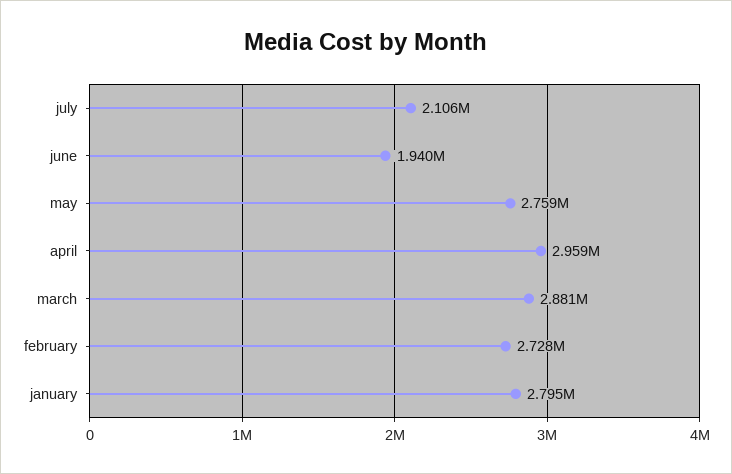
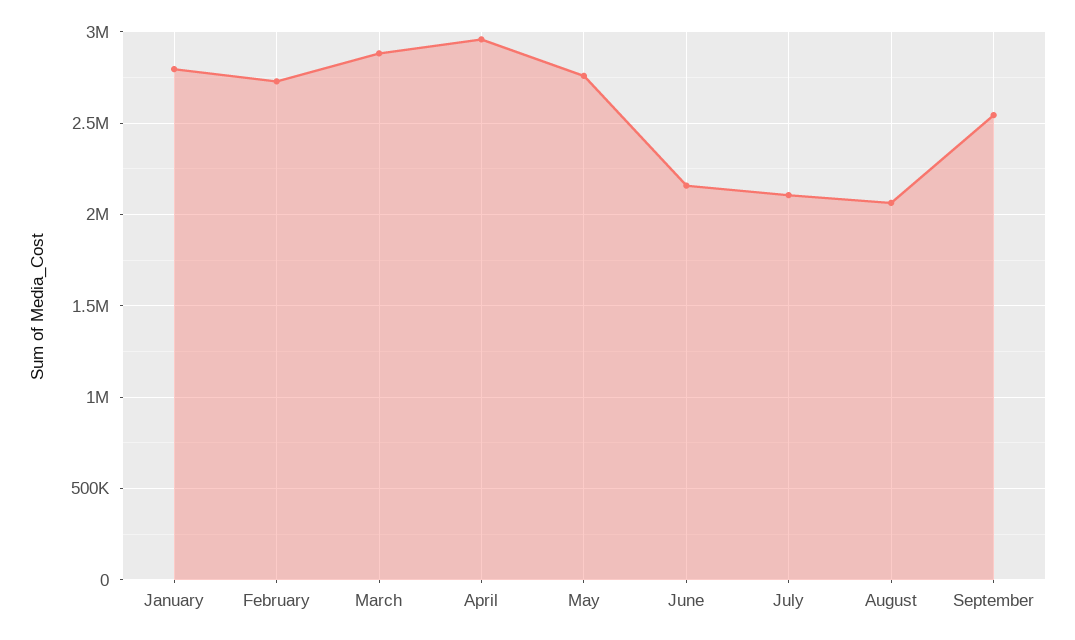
june: 1940000 -> 2150000
August: none -> 2050000
September: none -> 2550000

